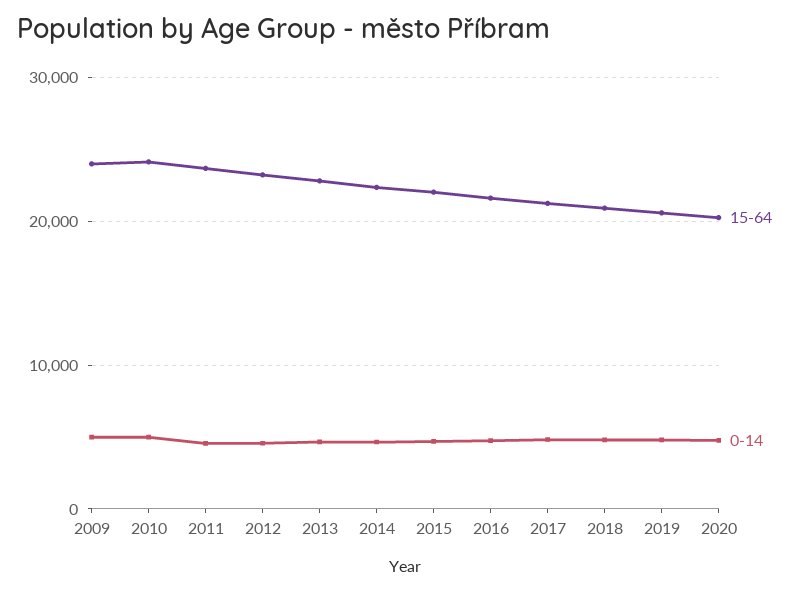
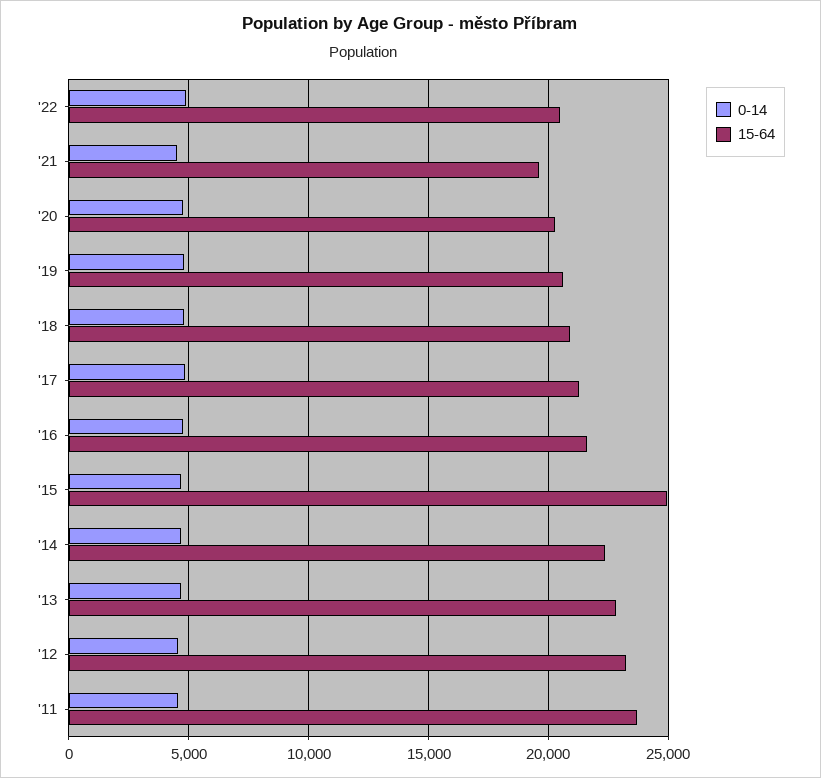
15-64, 2009: 24000 -> none
0-14, 2009: 5000 -> none
15-64, 2010: 24000 -> none
0-14, 2010: 5000 -> none
15-64, 2015: 22000 -> 25000
0-14, '22: none -> 5000
15-64, '22: none -> 20500
0-14, '21: none -> 4500
15-64, '21: none -> 19500

